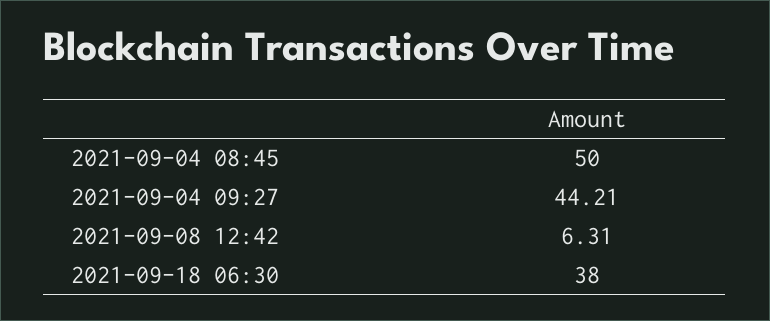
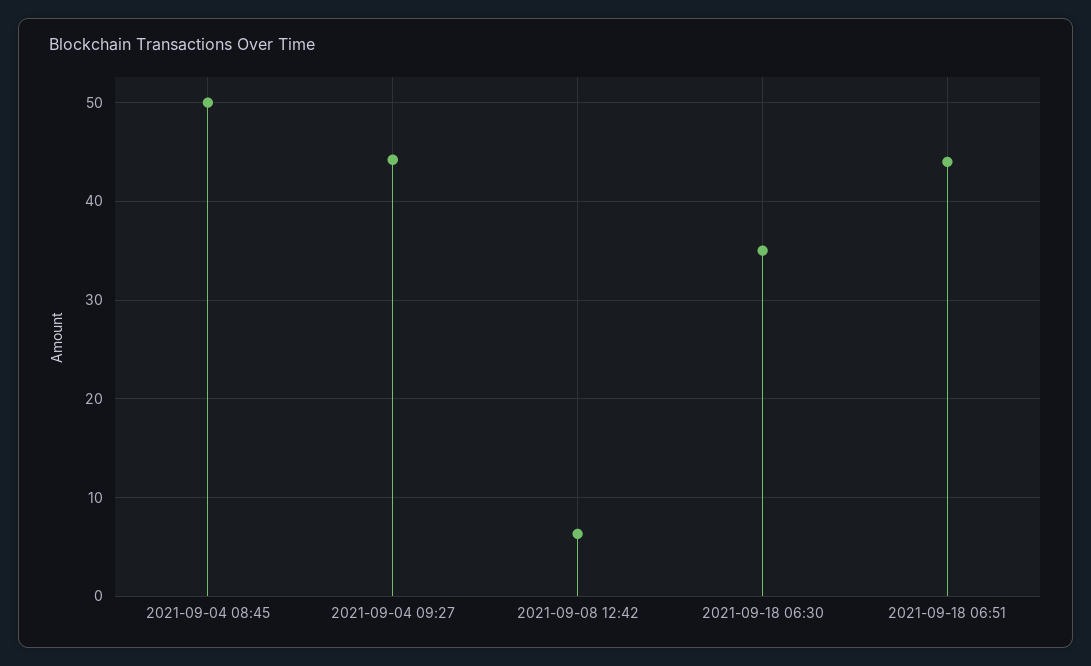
2021-09-18 06:30: 38 -> 35
2021-09-18 06:51: none -> 44

